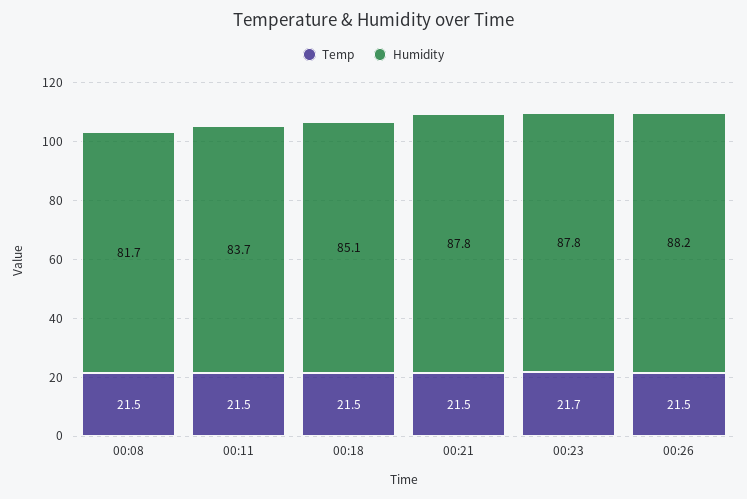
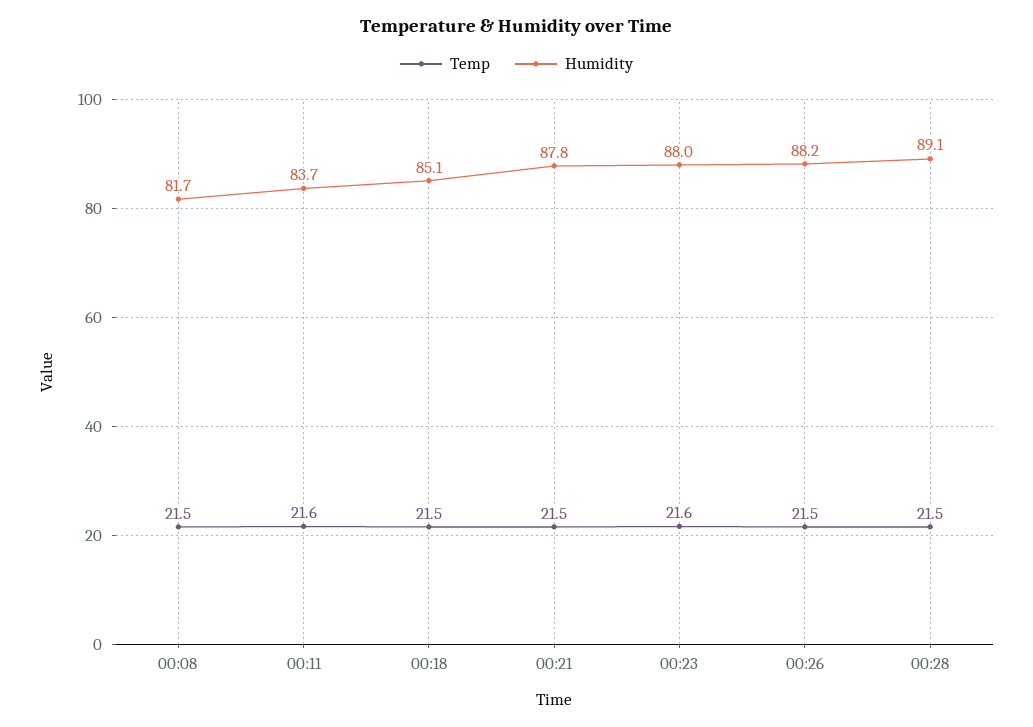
Temp, 00:11: 21.5 -> 21.6
Temp, 00:23: 21.7 -> 21.6
Humidity, 00:23: 87.8 -> 88
Temp, 00:28: none -> 21.5
Humidity, 00:28: none -> 89.1

